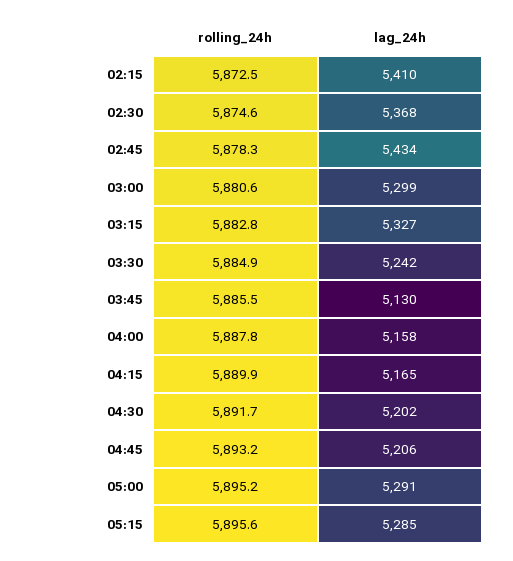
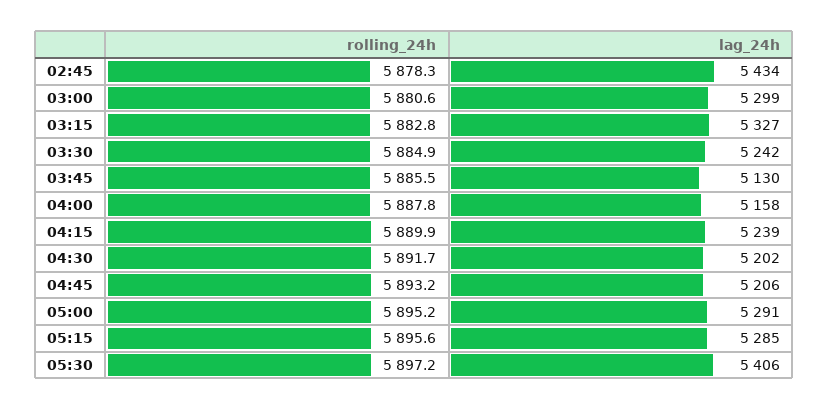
rolling_24h, 02:15: 5872.5 -> none
lag_24h, 02:15: 5410 -> none
rolling_24h, 02:30: 5874.6 -> none
lag_24h, 02:30: 5368 -> none
lag_24h, 04:15: 5165 -> 5239
rolling_24h, 05:30: none -> 5897.2
lag_24h, 05:30: none -> 5406

